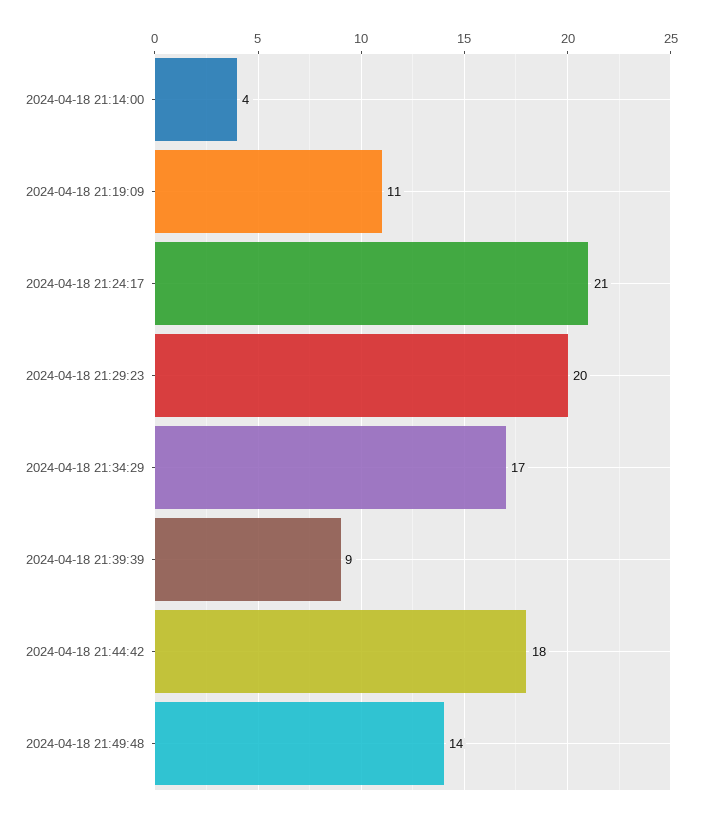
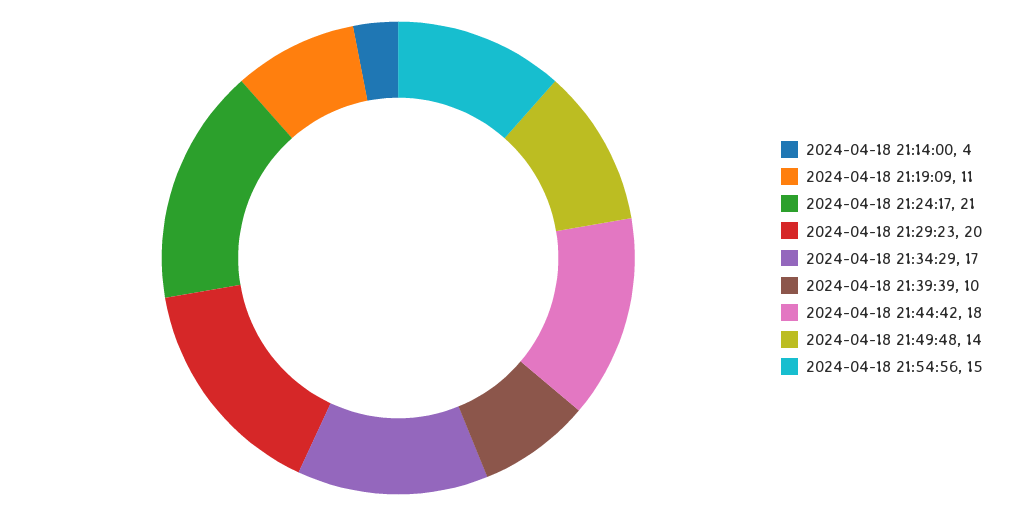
2024-04-18 21:39:39: 9 -> 10
2024-04-18 21:54:56: none -> 15

